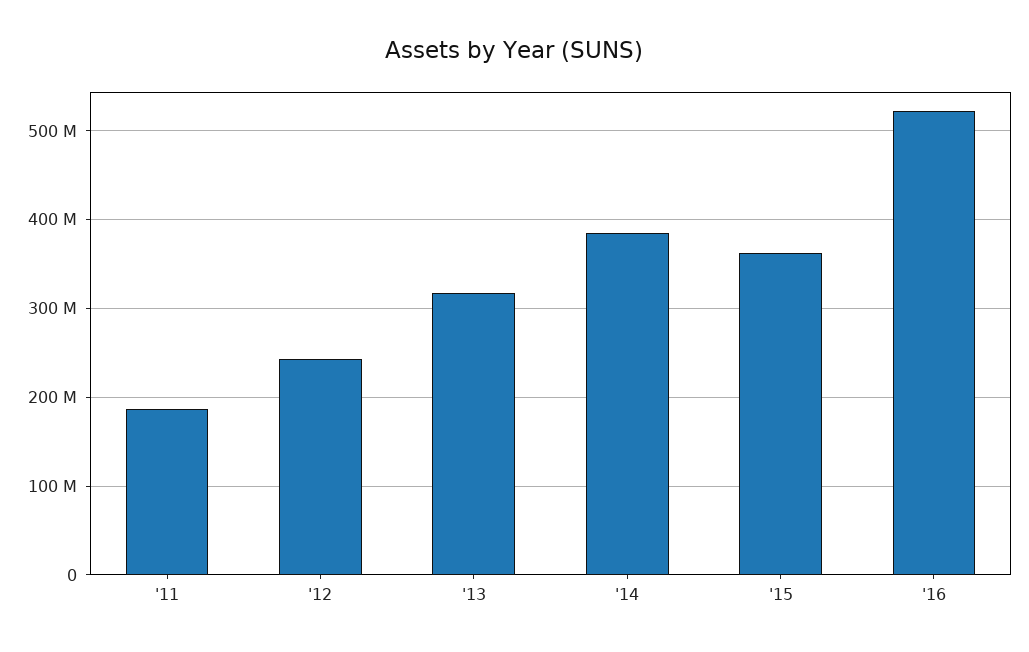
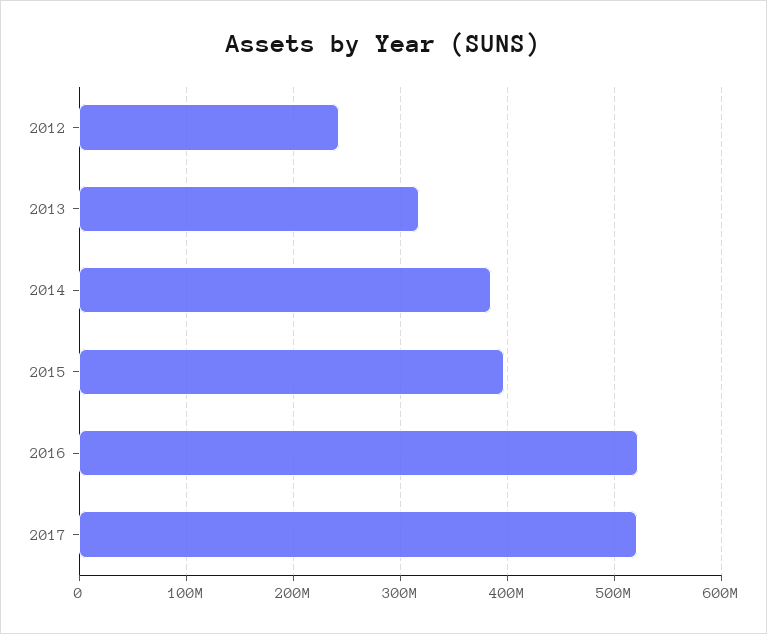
'11: 190000000 -> none
'15: 360000000 -> 400000000
2017: none -> 520000000

